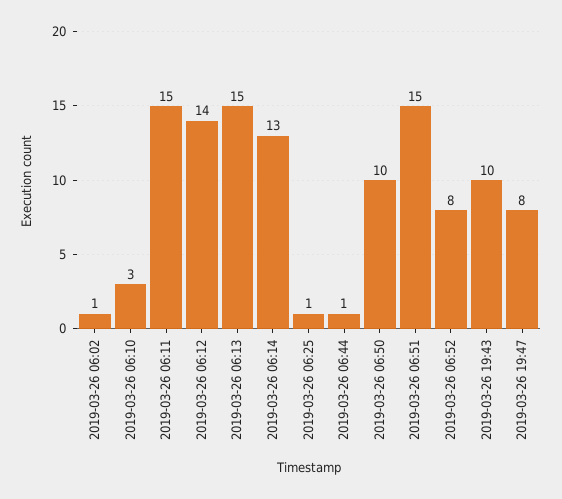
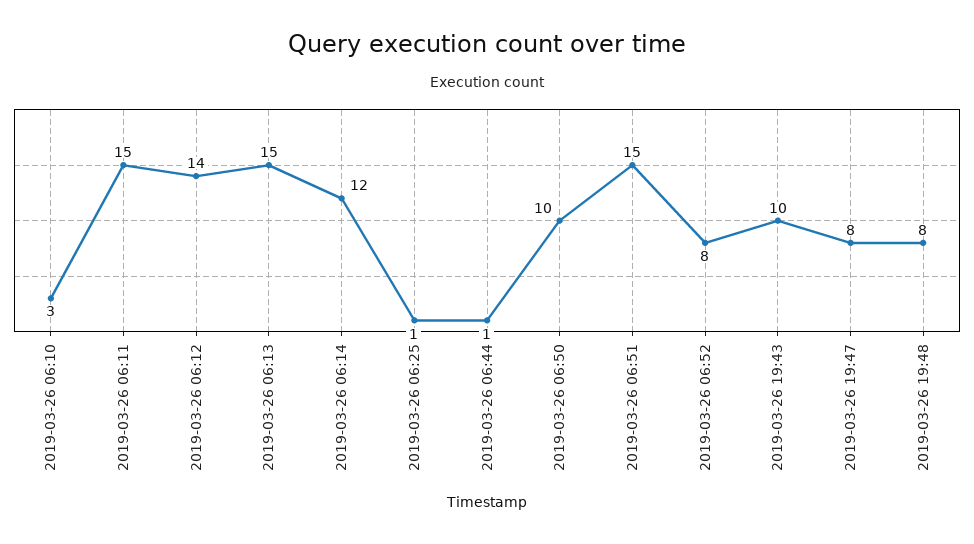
2019-03-26 06:02: 1 -> none
2019-03-26 06:14: 13 -> 12
2019-03-26 19:48: none -> 8

